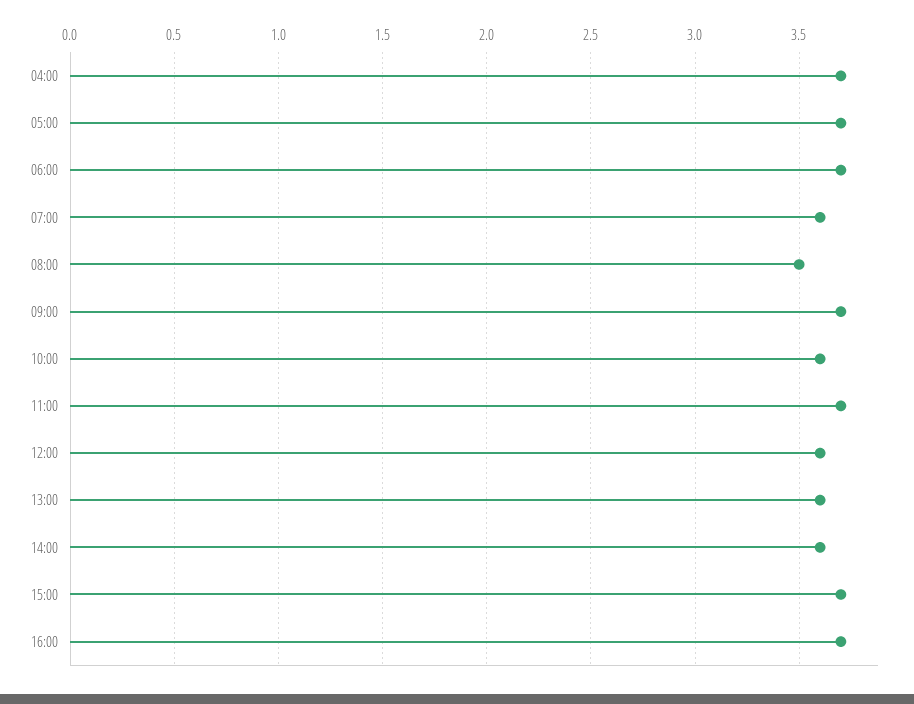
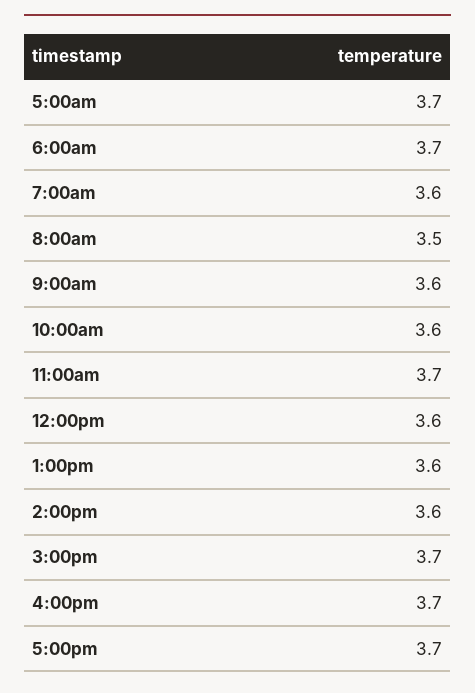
04:00: 3.7 -> none
09:00: 3.7 -> 3.6
5:00pm: none -> 3.7

